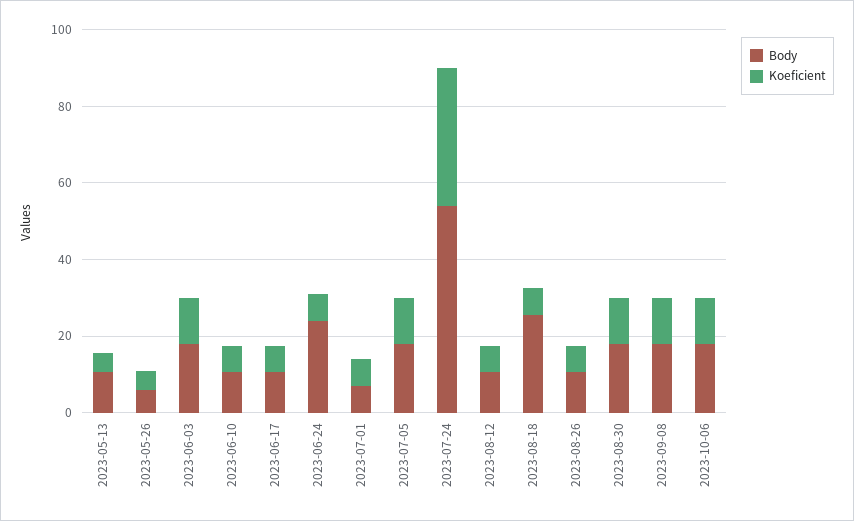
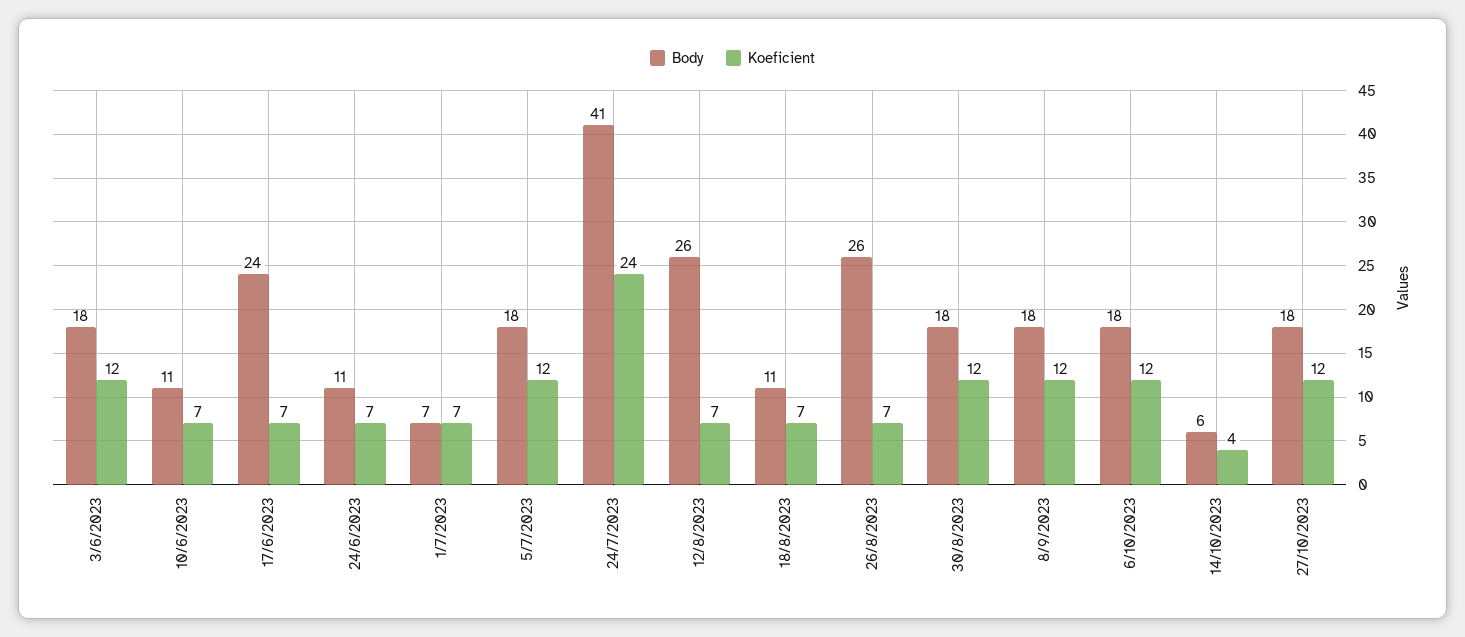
Body, 2023-05-13: 10 -> none
Koeficient, 2023-05-13: 5 -> none
Body, 2023-05-26: 5 -> none
Koeficient, 2023-05-26: 5 -> none
Body, 2023-06-17: 10 -> 24
Body, 2023-06-24: 25 -> 11
Body, 2023-07-24: 55 -> 41
Koeficient, 2023-07-24: 35 -> 24
Body, 2023-08-12: 10 -> 26
Body, 2023-08-18: 25 -> 11
Body, 2023-08-26: 10 -> 26
Body, 14/10/2023: none -> 6
Koeficient, 14/10/2023: none -> 4
Body, 27/10/2023: none -> 18
Koeficient, 27/10/2023: none -> 12

